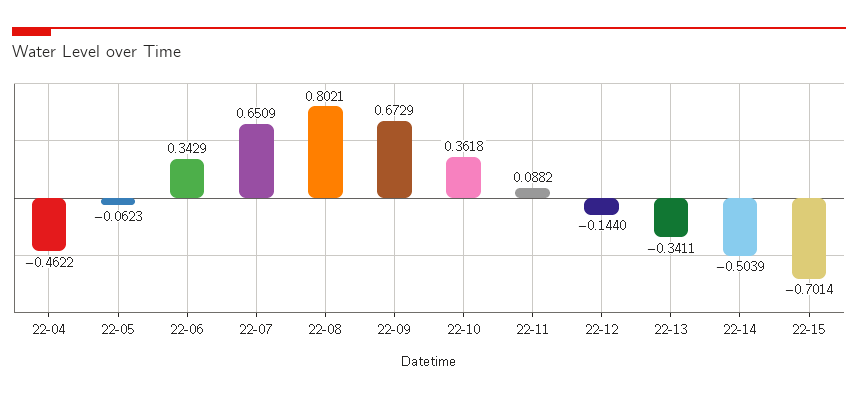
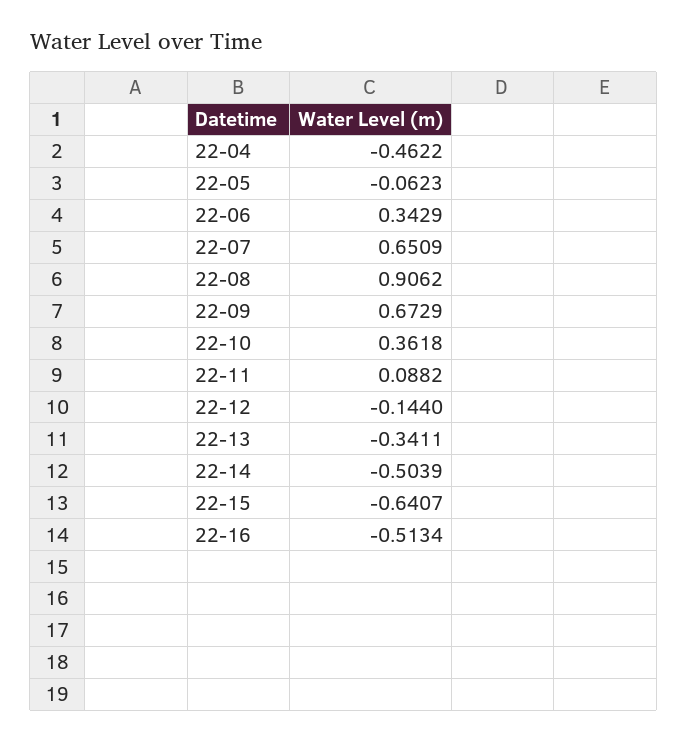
22-08: 0.8021 -> 0.9062
22-15: -0.7014 -> -0.6407
22-16: none -> -0.5134

